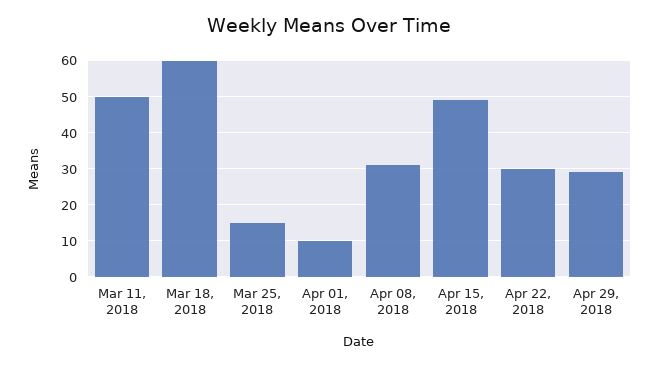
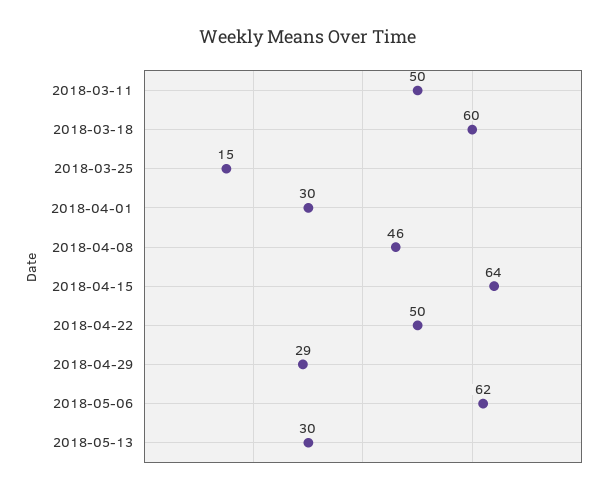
Apr 01, 2018: 10 -> 30
Apr 08, 2018: 30 -> 46
Apr 15, 2018: 50 -> 64
Apr 22, 2018: 30 -> 50
2018-05-06: none -> 62
2018-05-13: none -> 30

